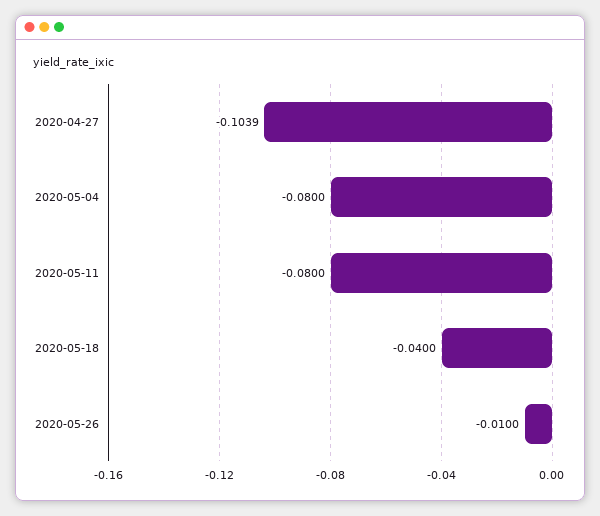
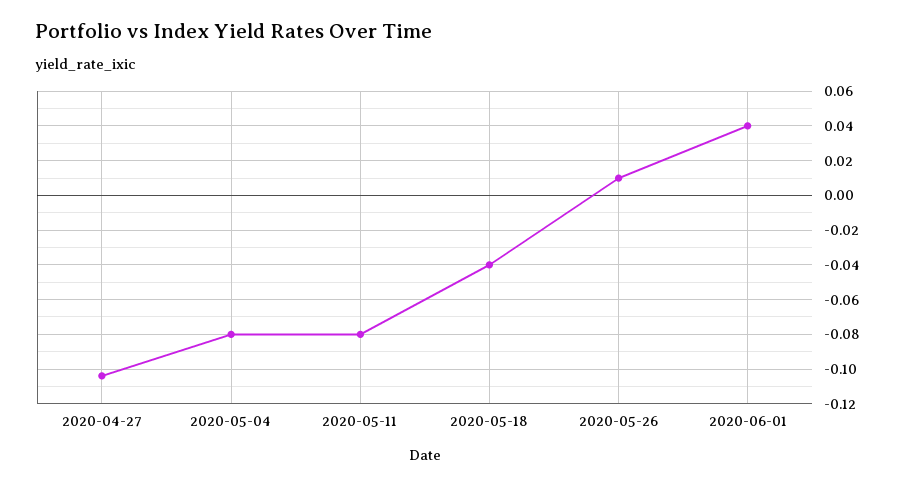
2020-05-26: -0.01 -> 0.01
2020-06-01: none -> 0.04

